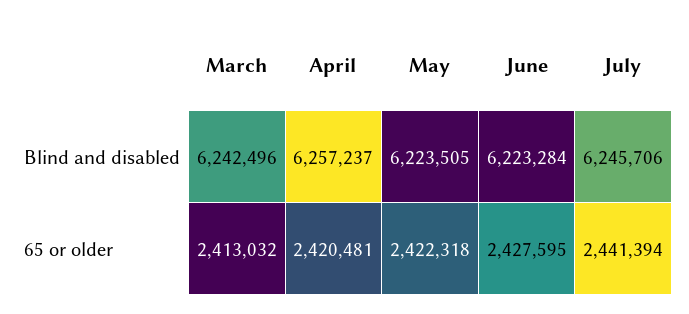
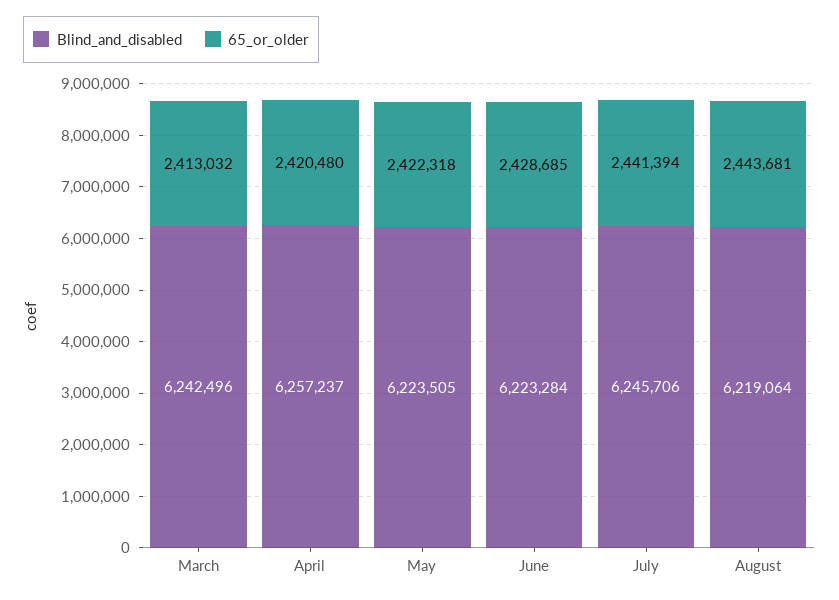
65 or older, April: 2420481 -> 2420480
65 or older, June: 2427595 -> 2428685
Blind and disabled, August: none -> 6219064
65 or older, August: none -> 2443681

